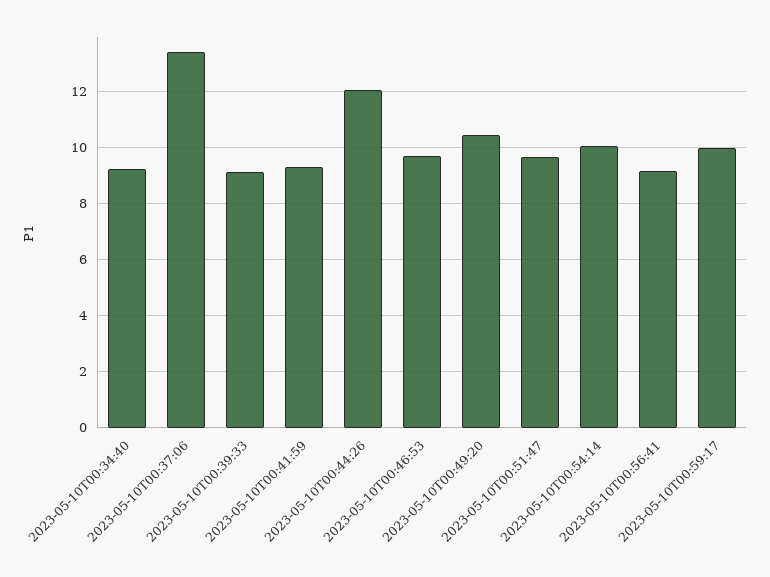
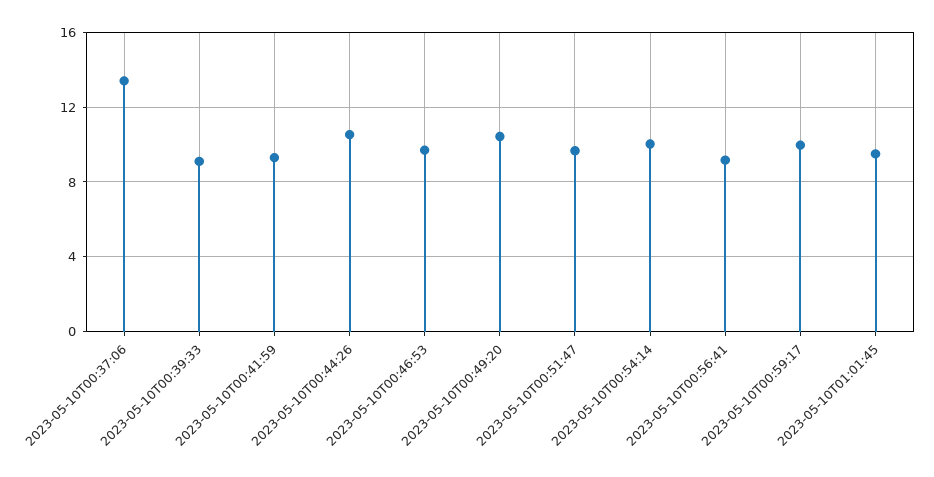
2023-05-10T00:34:40: 9.25 -> none
2023-05-10T00:44:26: 12 -> 10.5
2023-05-10T01:01:45: none -> 9.5

